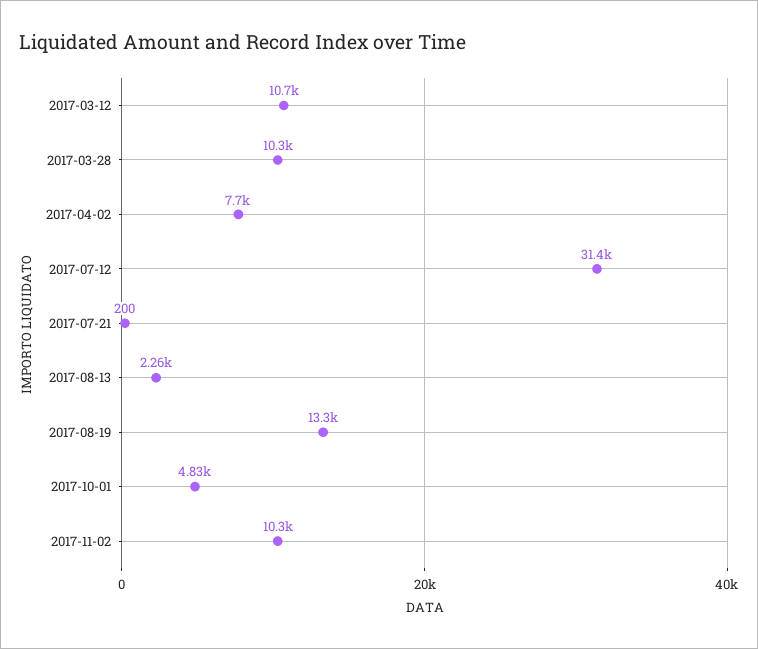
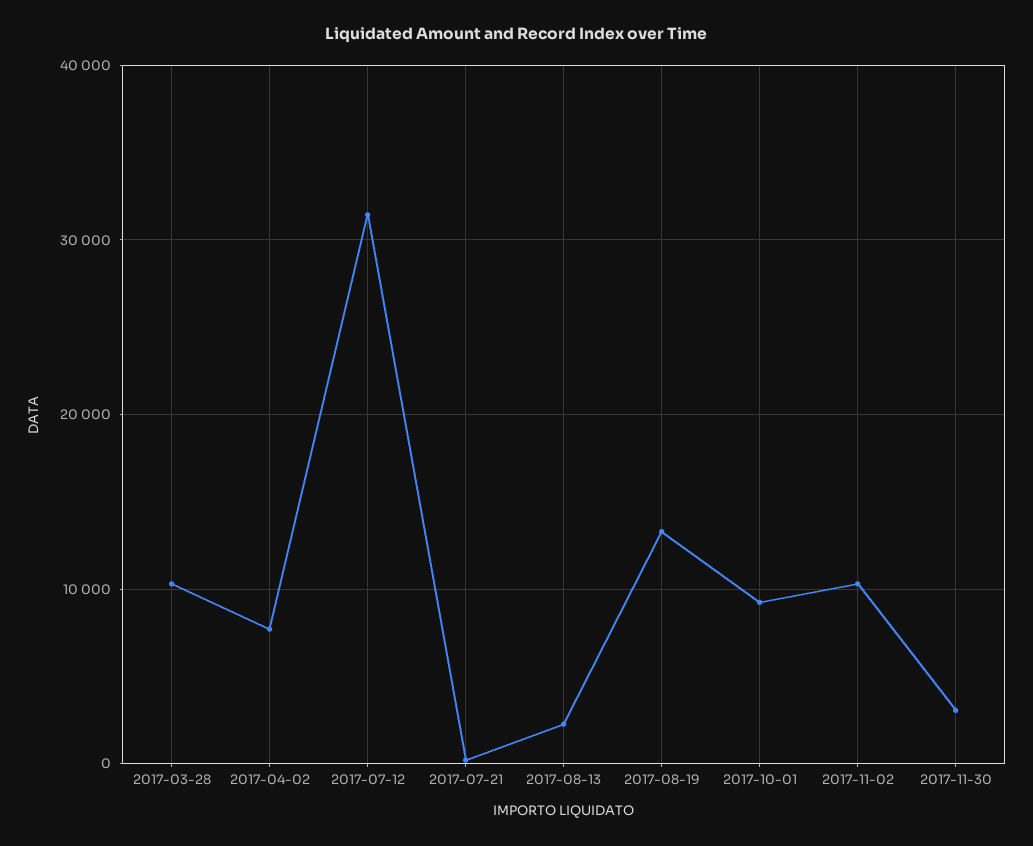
2017-03-12: 10700 -> none
2017-10-01: 4830 -> 9000
2017-11-30: none -> 3000

